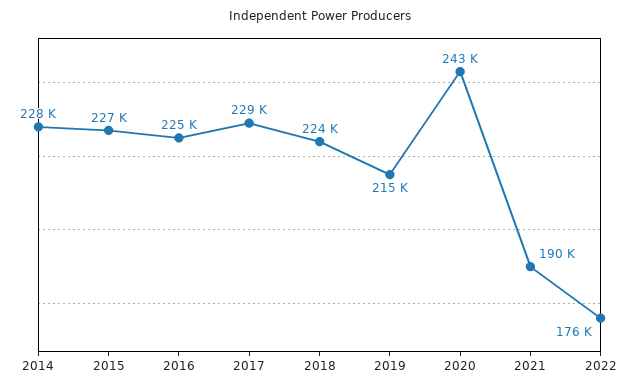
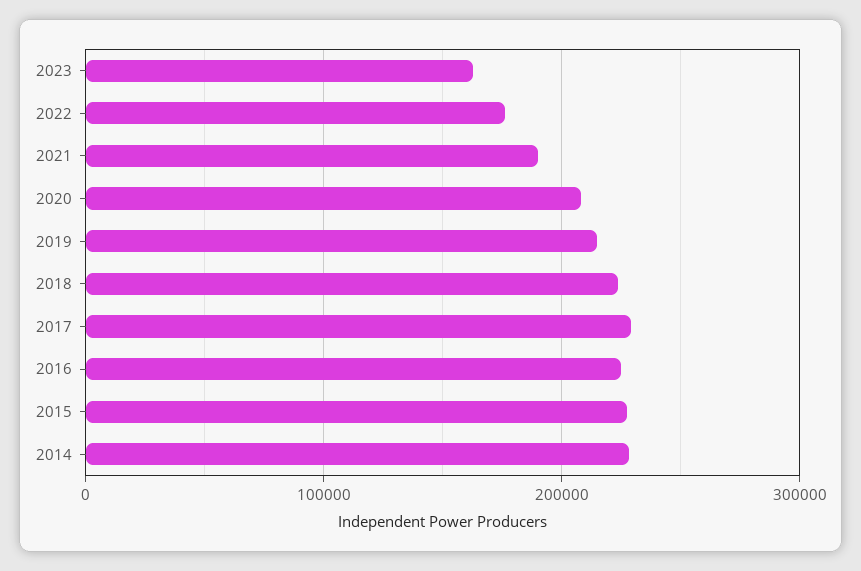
2020: 243000 -> 210000
2023: none -> 160000

